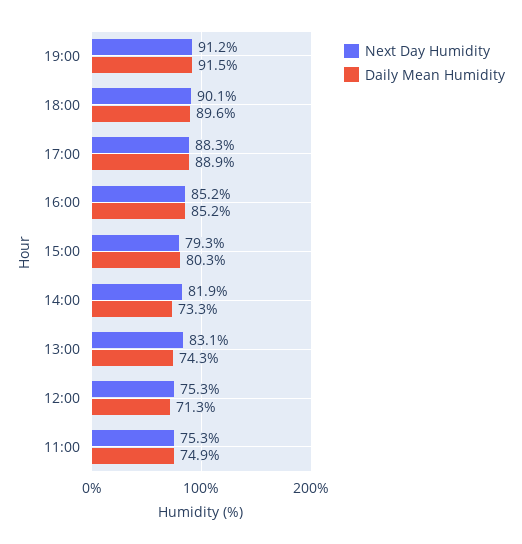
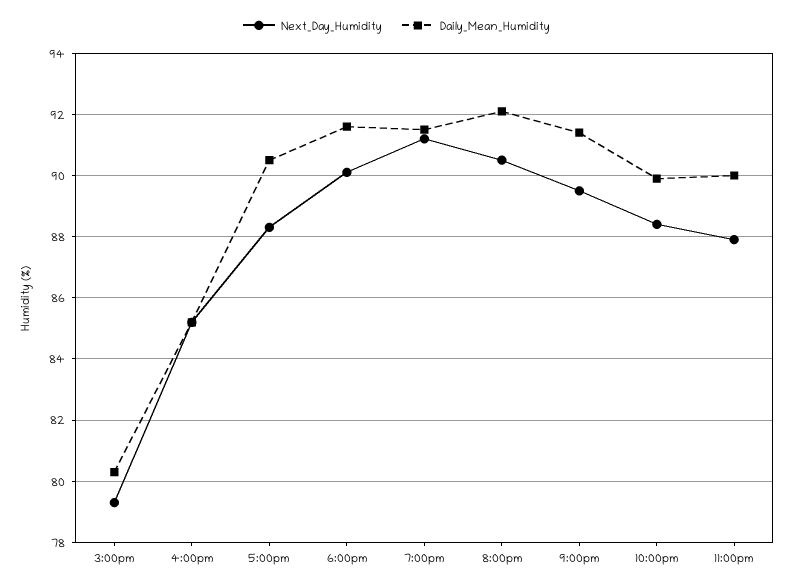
Daily Mean Humidity, 18:00: 89.6 -> 91.5
Daily Mean Humidity, 17:00: 88.9 -> 90.5
Next Day Humidity, 14:00: 81.9 -> none
Daily Mean Humidity, 14:00: 73.3 -> none
Next Day Humidity, 13:00: 83.1 -> none
Daily Mean Humidity, 13:00: 74.3 -> none
Next Day Humidity, 12:00: 75.3 -> none
Daily Mean Humidity, 12:00: 71.3 -> none
Next Day Humidity, 11:00: 75.3 -> none
Daily Mean Humidity, 11:00: 74.9 -> none
Next Day Humidity, 8:00pm: none -> 90.5
Daily Mean Humidity, 8:00pm: none -> 92
Next Day Humidity, 9:00pm: none -> 89.5
Daily Mean Humidity, 9:00pm: none -> 91.5
Next Day Humidity, 10:00pm: none -> 88.5
Daily Mean Humidity, 10:00pm: none -> 90
Next Day Humidity, 11:00pm: none -> 88
Daily Mean Humidity, 11:00pm: none -> 90

